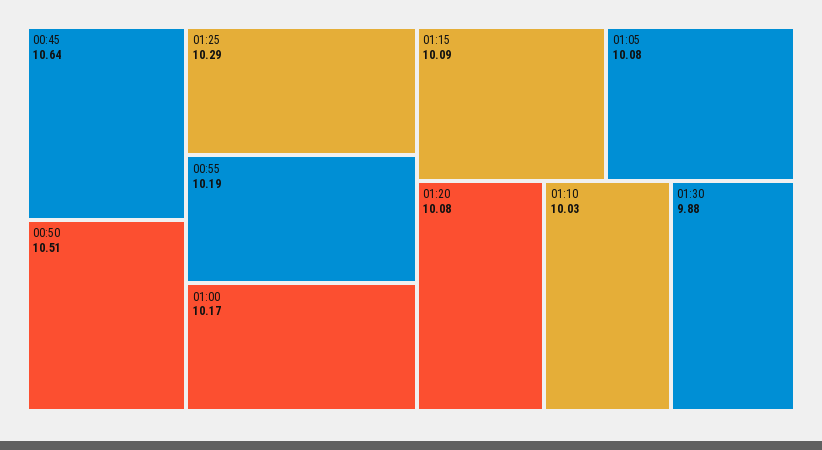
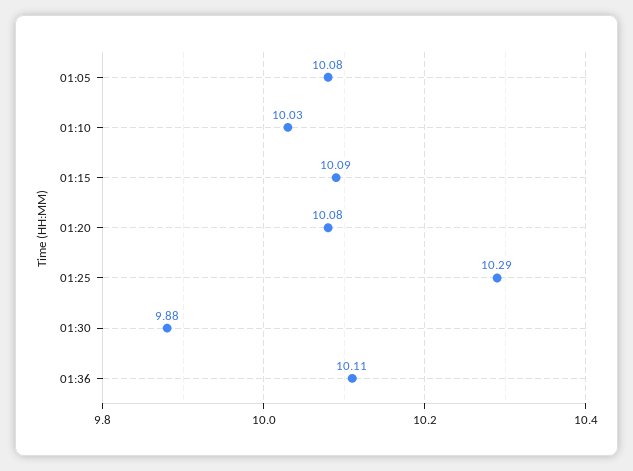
00:45: 10.64 -> none
00:50: 10.51 -> none
00:55: 10.19 -> none
01:00: 10.17 -> none
01:36: none -> 10.11

